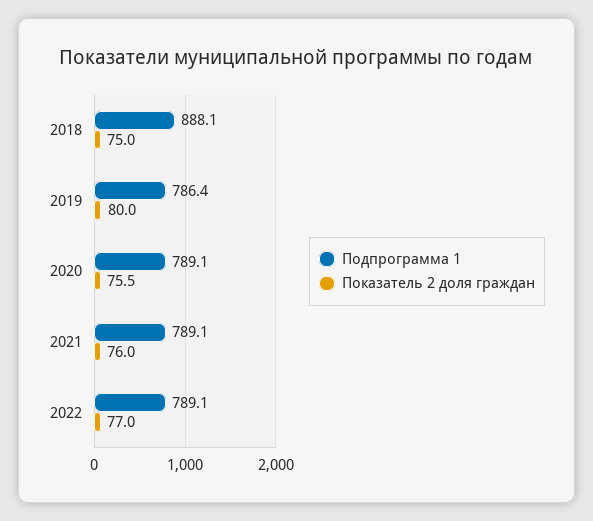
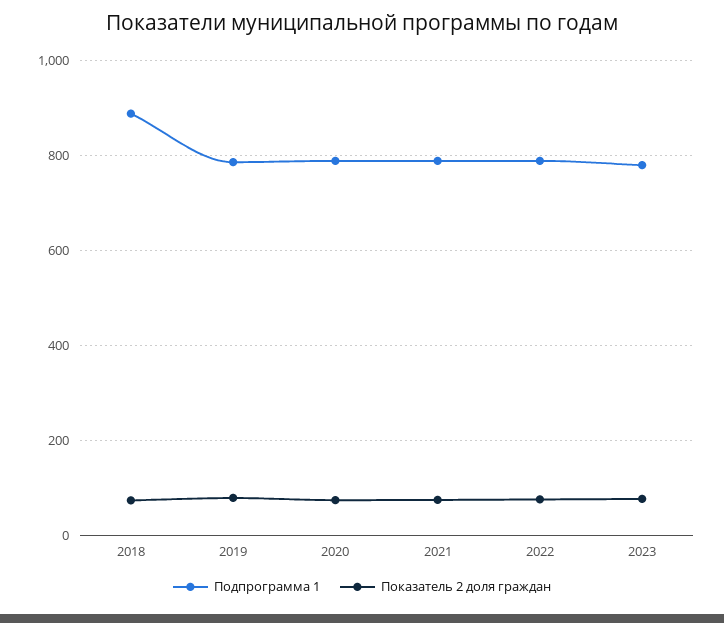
Подпрограмма 1, 2023: none -> 780
Показатель 2 доля граждан, 2023: none -> 80

